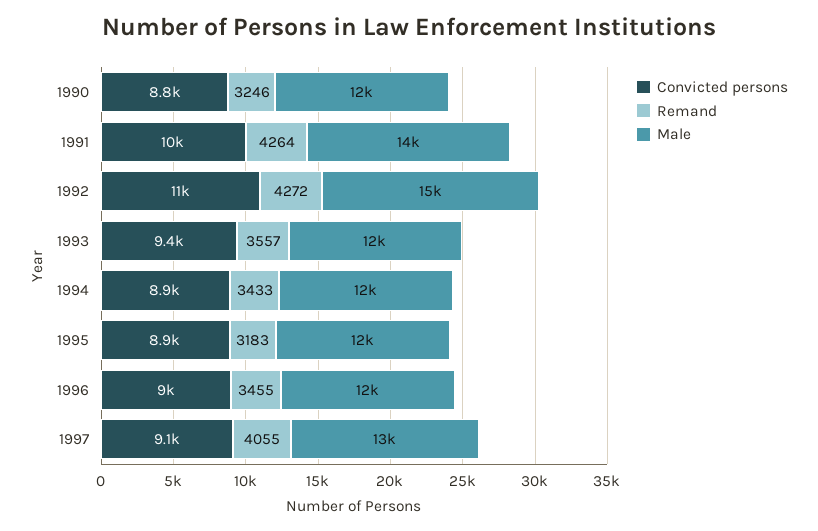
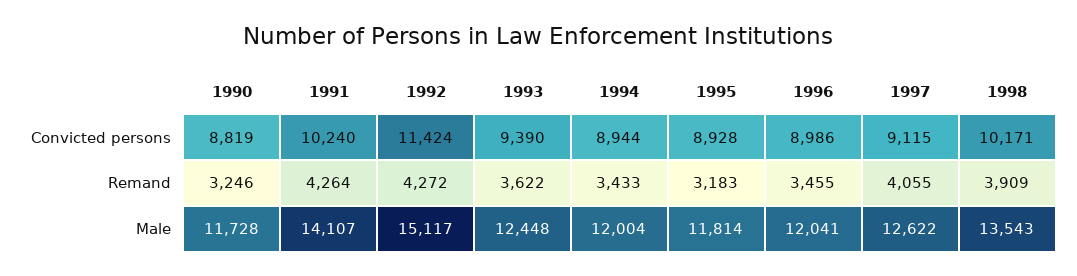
Remand, 1993: 3557 -> 3622
Convicted persons, 1998: none -> 10171
Remand, 1998: none -> 3909
Male, 1998: none -> 13543

